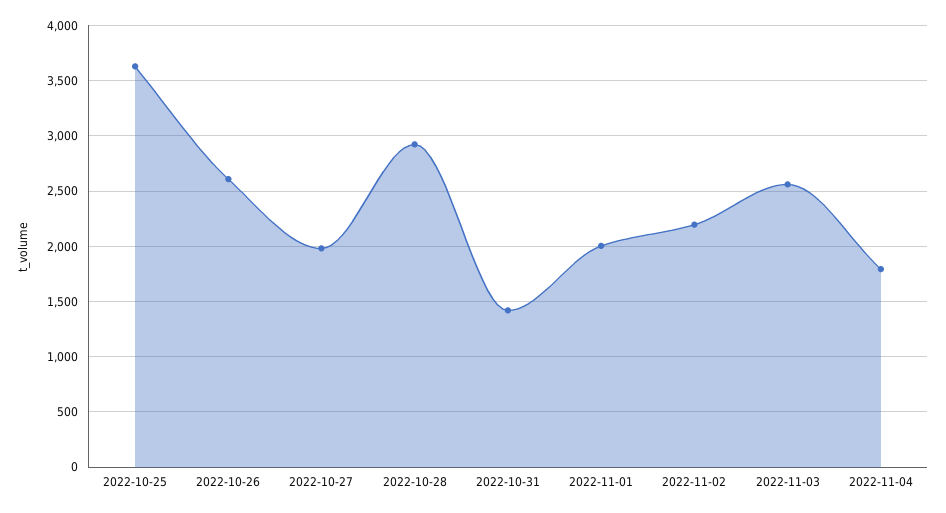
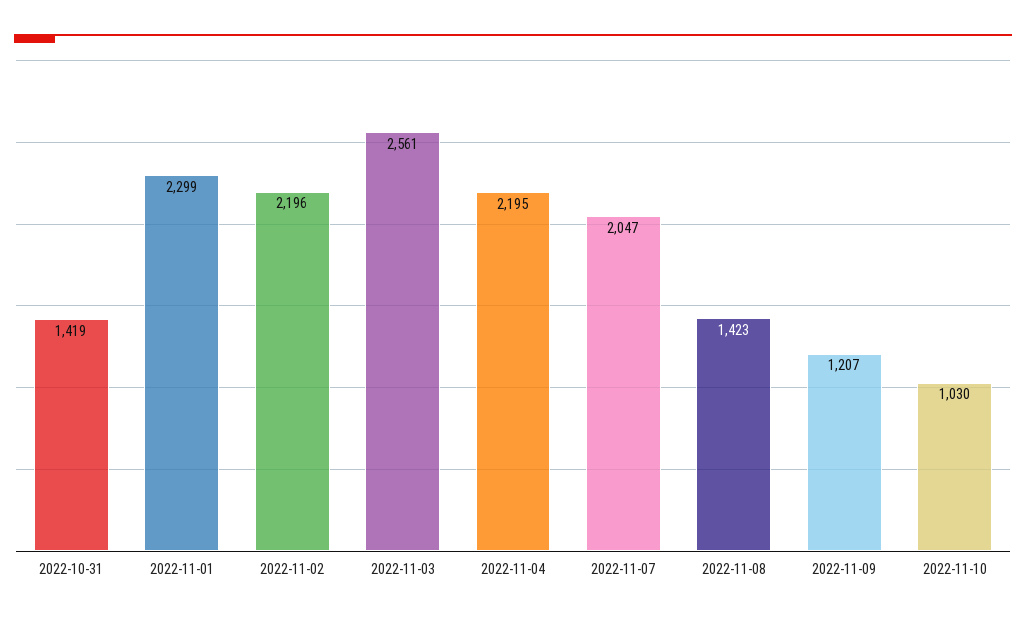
2022-10-25: 3600 -> none
2022-10-26: 2600 -> none
2022-10-27: 2000 -> none
2022-10-28: 2900 -> none
2022-11-01: 2000 -> 2299
2022-11-04: 1800 -> 2195
2022-11-07: none -> 2047
2022-11-08: none -> 1423
2022-11-09: none -> 1207
2022-11-10: none -> 1030

